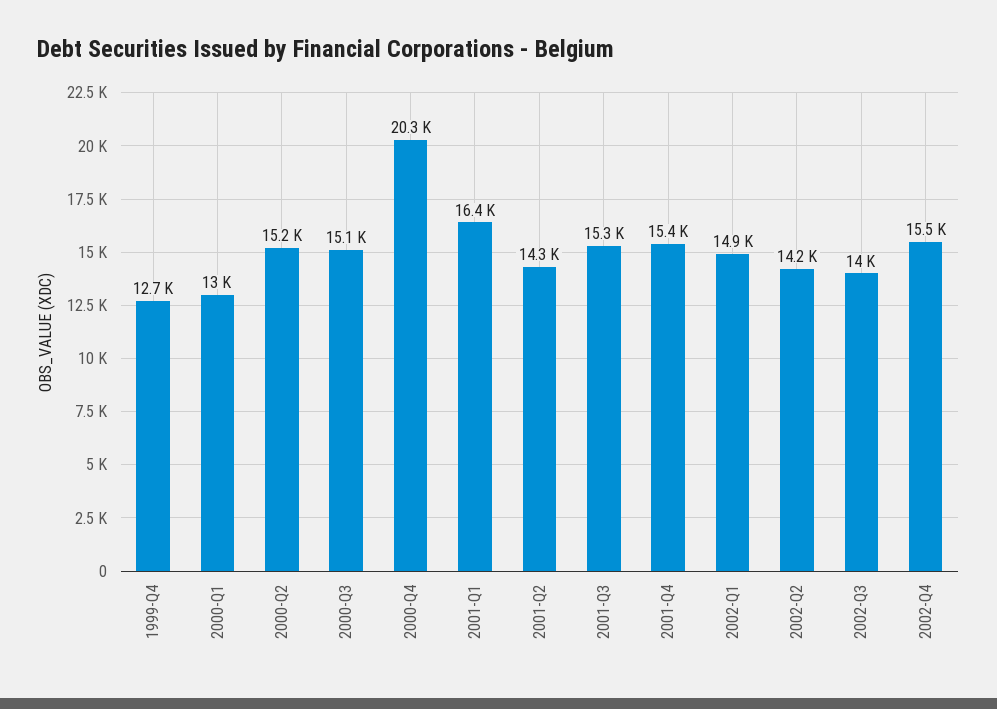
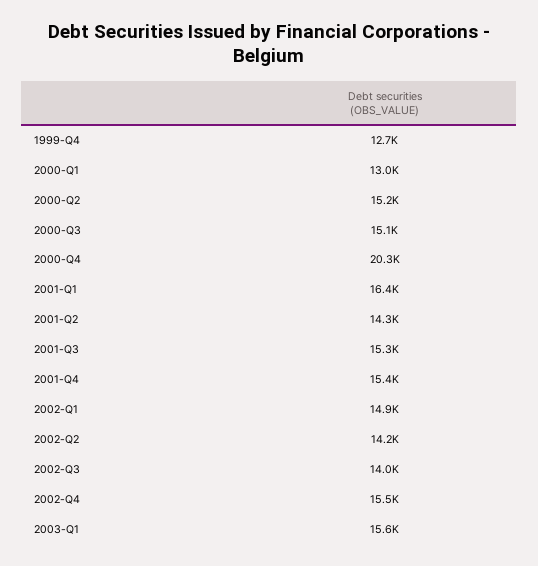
2003-Q1: none -> 15600

